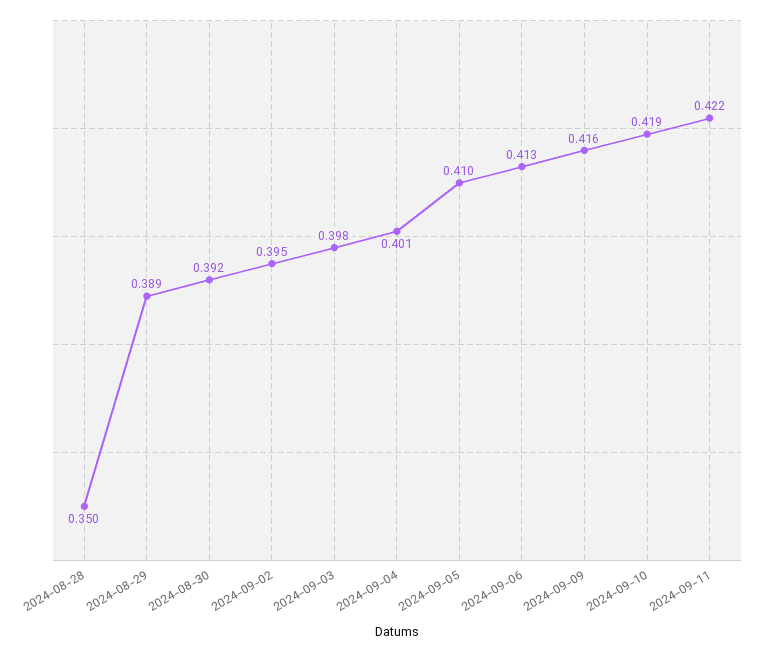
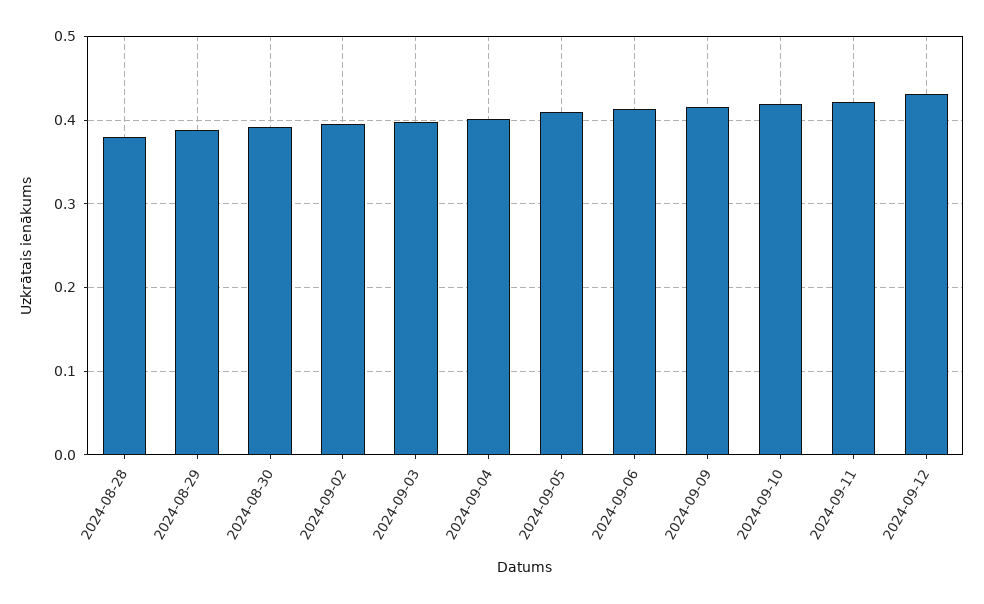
2024-08-28: 0.35 -> 0.38
2024-09-12: none -> 0.43

